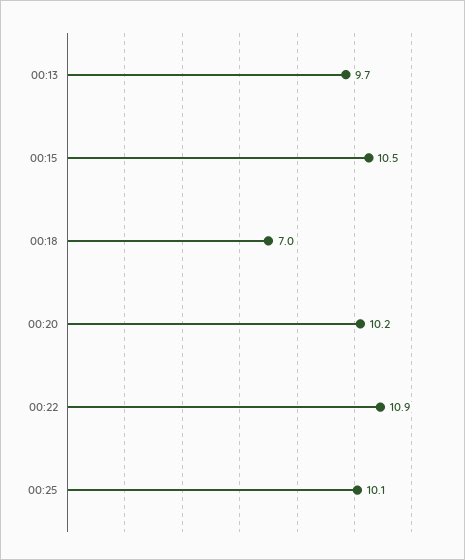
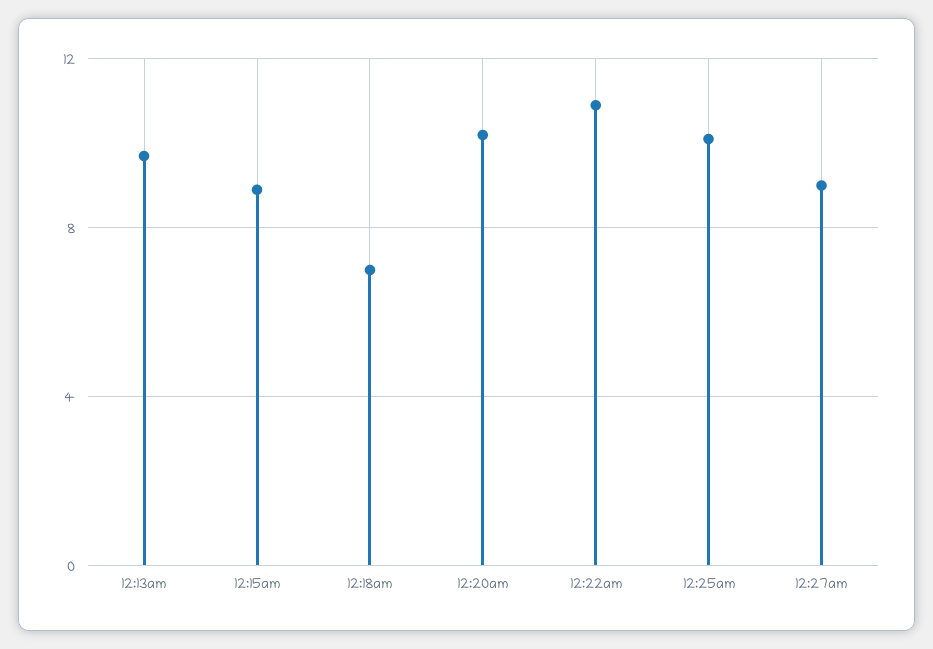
00:15: 10.5 -> 9
12:27am: none -> 9

